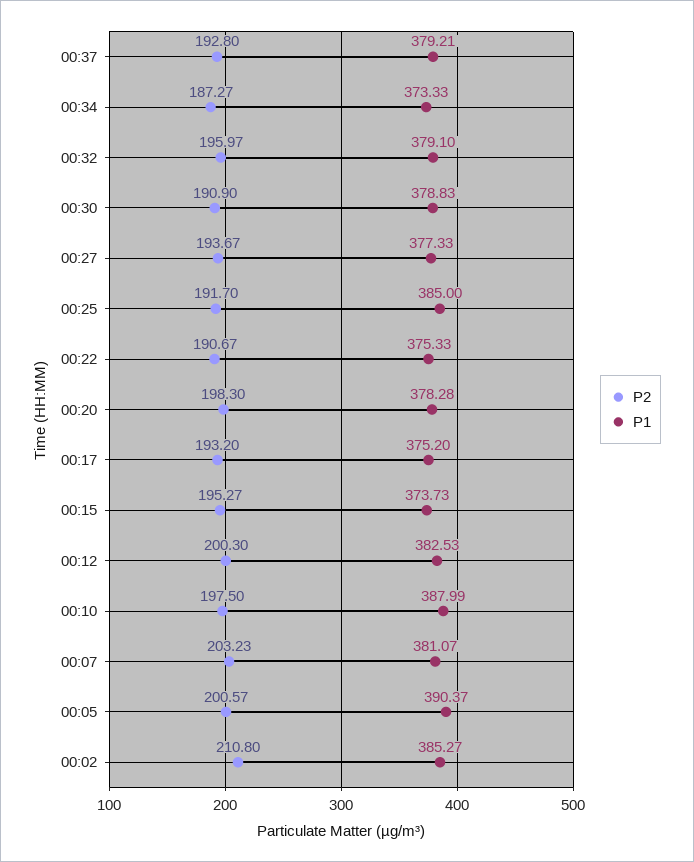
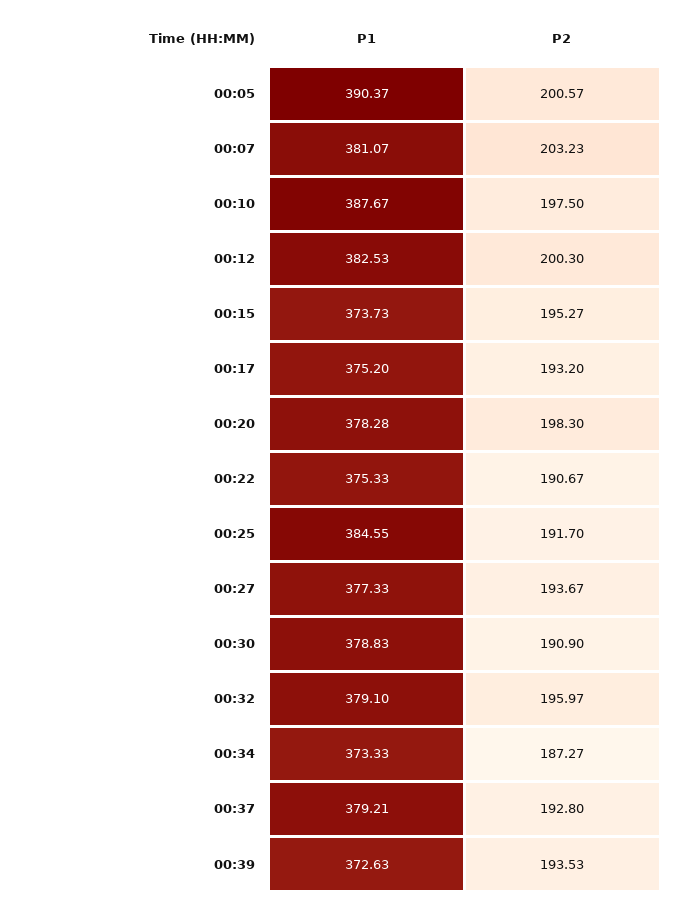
P1, 00:25: 385 -> 384.55
P1, 00:10: 387.99 -> 387.67
P2, 00:02: 210.8 -> none
P1, 00:02: 385.27 -> none
P1, 00:39: none -> 372.63
P2, 00:39: none -> 193.53

